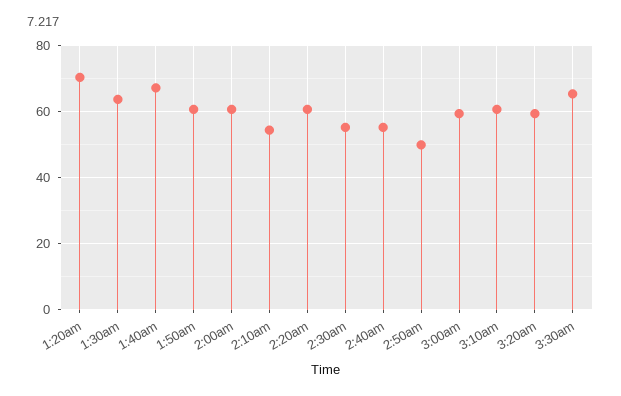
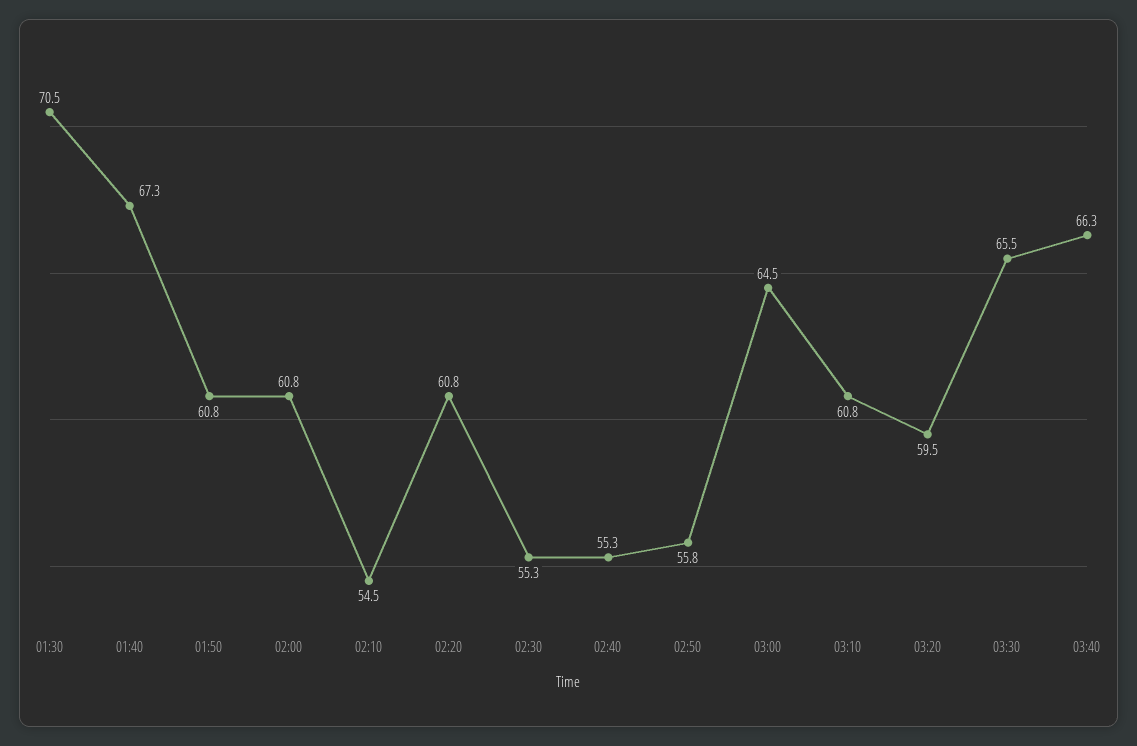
1:20am: 70 -> none
1:30am: 64 -> 70.5
2:50am: 50 -> 55.8
3:00am: 60 -> 64.5
03:40: none -> 66.3

